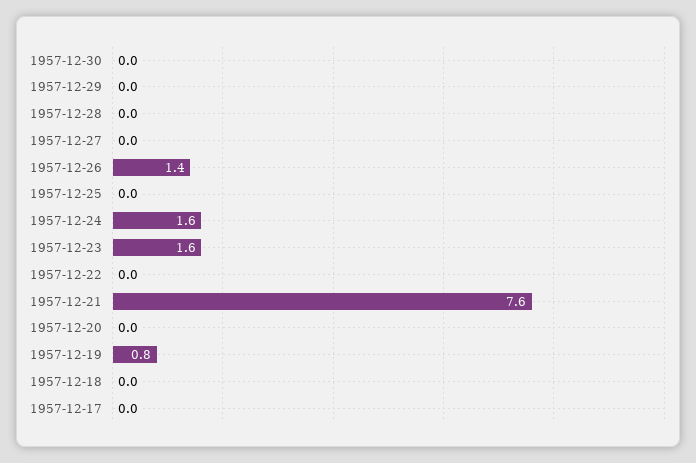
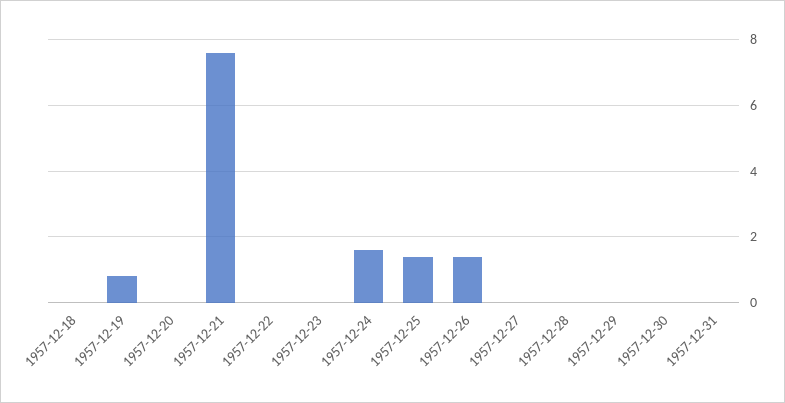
1957-12-25: 0 -> 1.5
1957-12-23: 1.6 -> 0
1957-12-17: 0 -> none
1957-12-31: none -> 0

